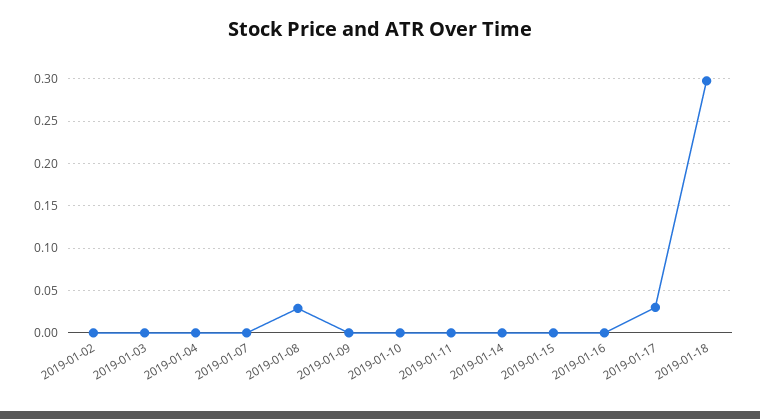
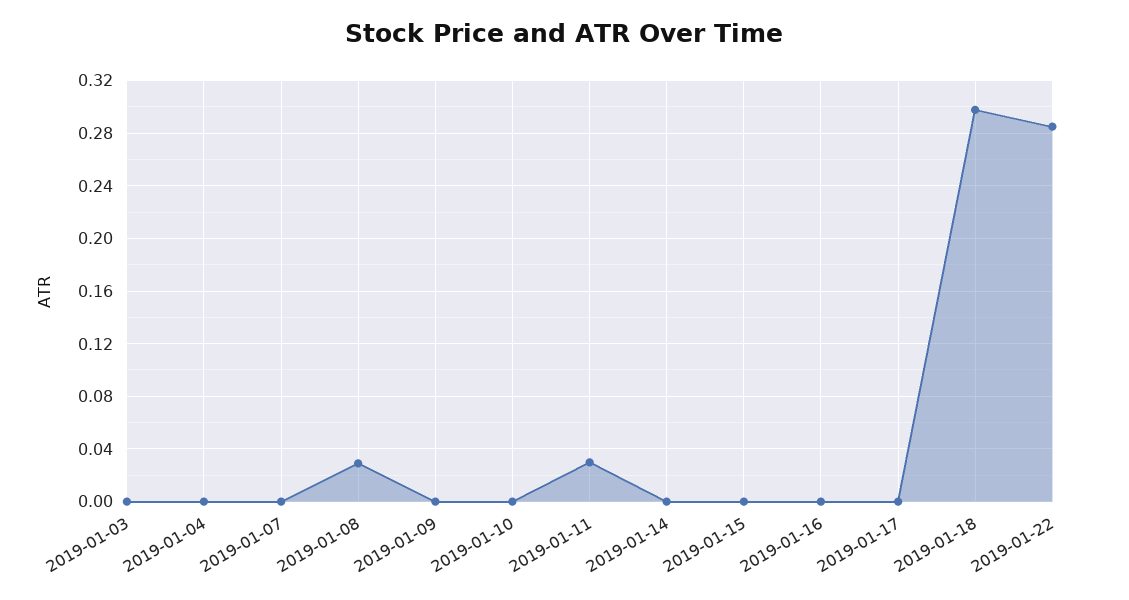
2019-01-02: 0 -> none
2019-01-11: 0 -> 0.03
2019-01-17: 0.03 -> 0
2019-01-22: none -> 0.285

